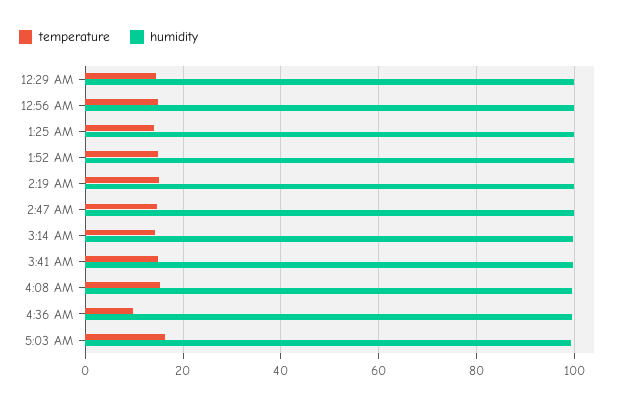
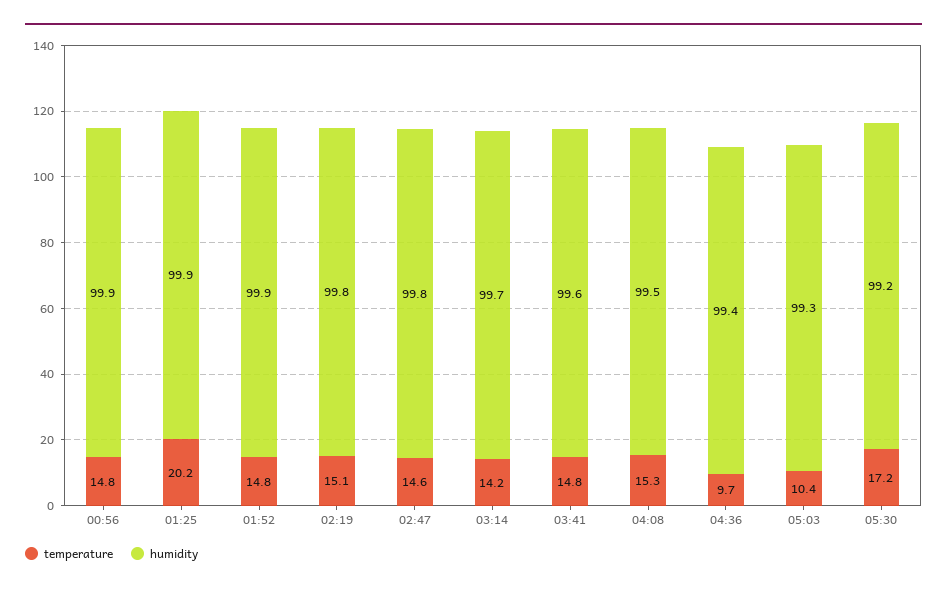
temperature, 12:29 AM: 14 -> none
humidity, 12:29 AM: 100 -> none
temperature, 1:25 AM: 14 -> 20.2
temperature, 5:03 AM: 16 -> 10.4
temperature, 05:30: none -> 17.2
humidity, 05:30: none -> 99.2

